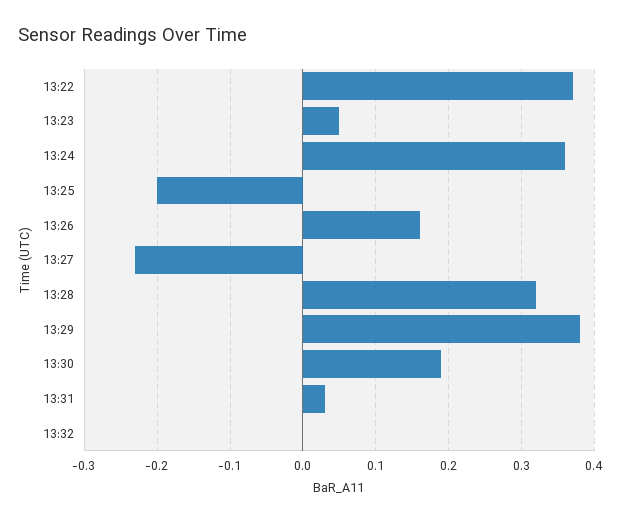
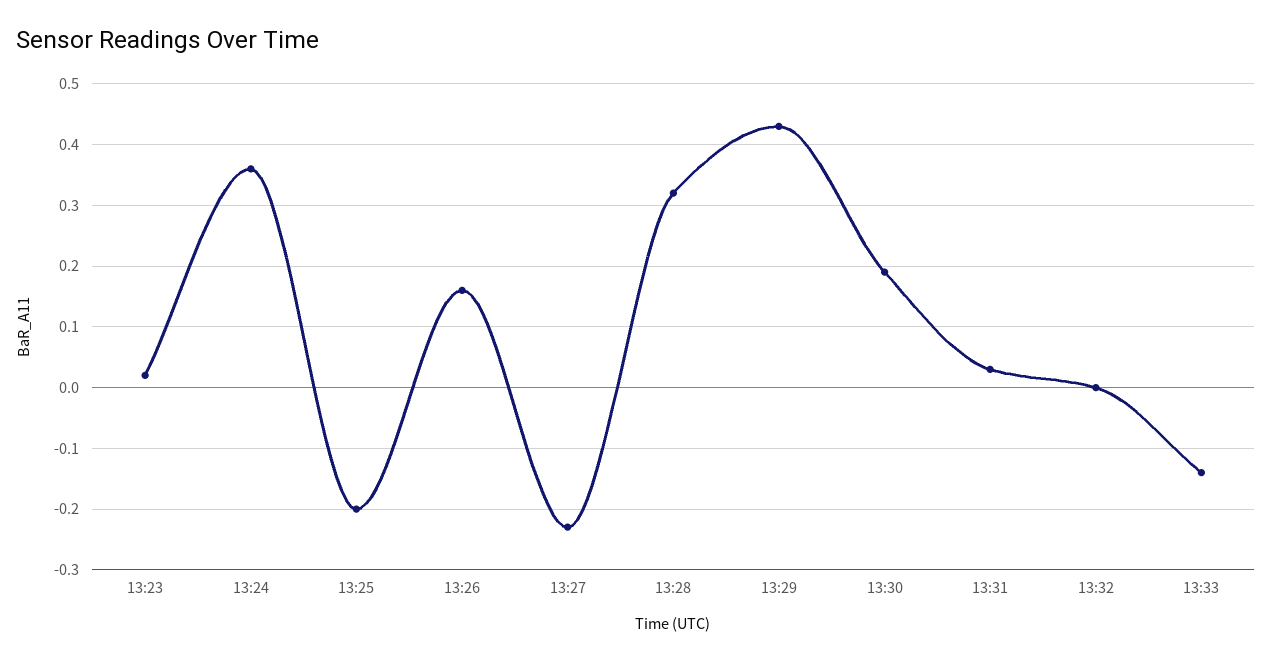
13:22: 0.37 -> none
13:23: 0.05 -> 0.02
13:29: 0.38 -> 0.43
13:33: none -> -0.14

